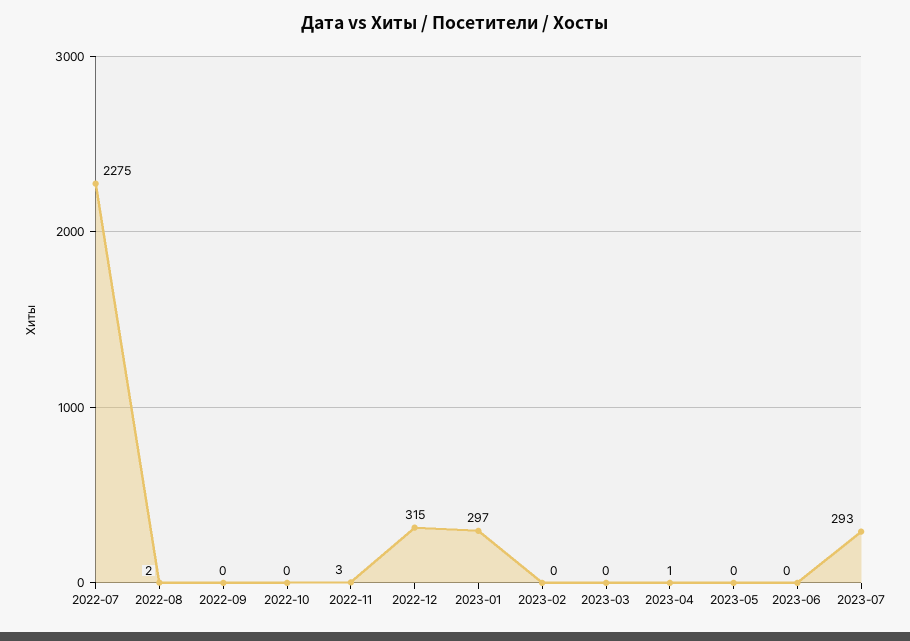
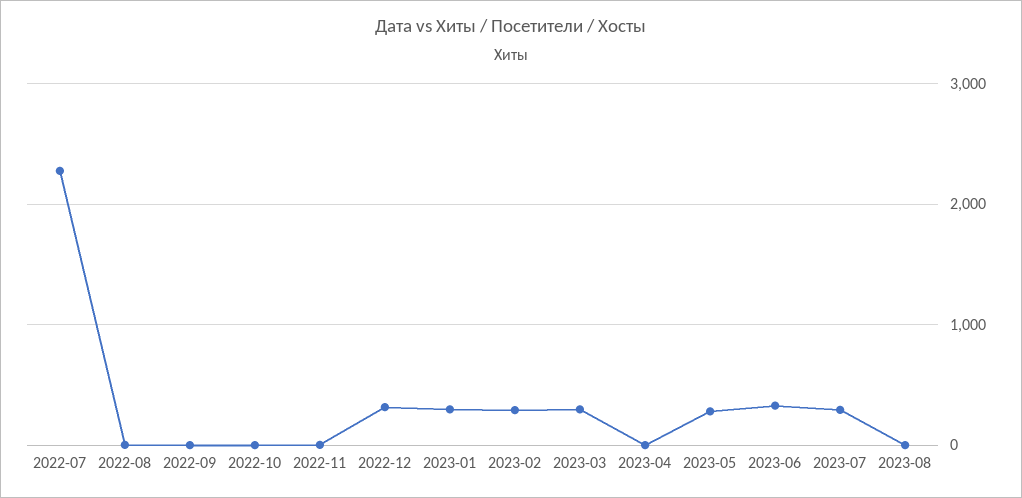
2023-02: 0 -> 300
2023-03: 0 -> 300
2023-05: 0 -> 300
2023-06: 0 -> 300
2023-08: none -> 0

